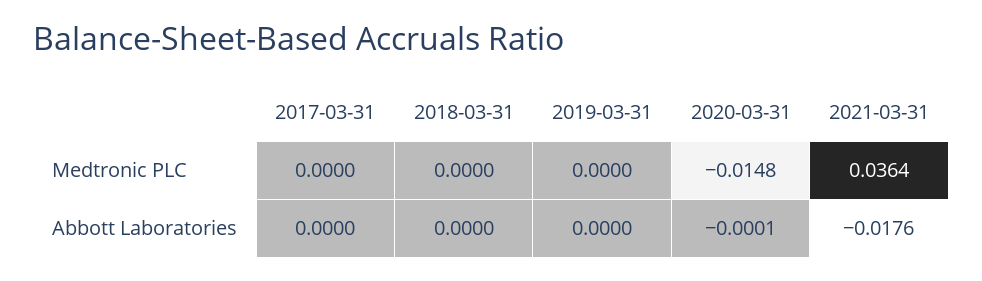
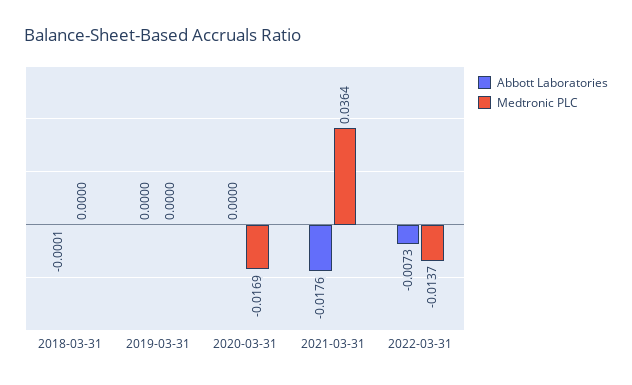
Medtronic PLC, 2017-03-31: 0 -> none
Medtronic PLC, 2020-03-31: -0.0148 -> -0.0169
Abbott Laboratories, 2017-03-31: 0 -> none
Abbott Laboratories, 2018-03-31: 0 -> -0.0001
Abbott Laboratories, 2020-03-31: -0.0001 -> 0
Abbott Laboratories, 2022-03-31: none -> -0.0073
Medtronic PLC, 2022-03-31: none -> -0.0137

